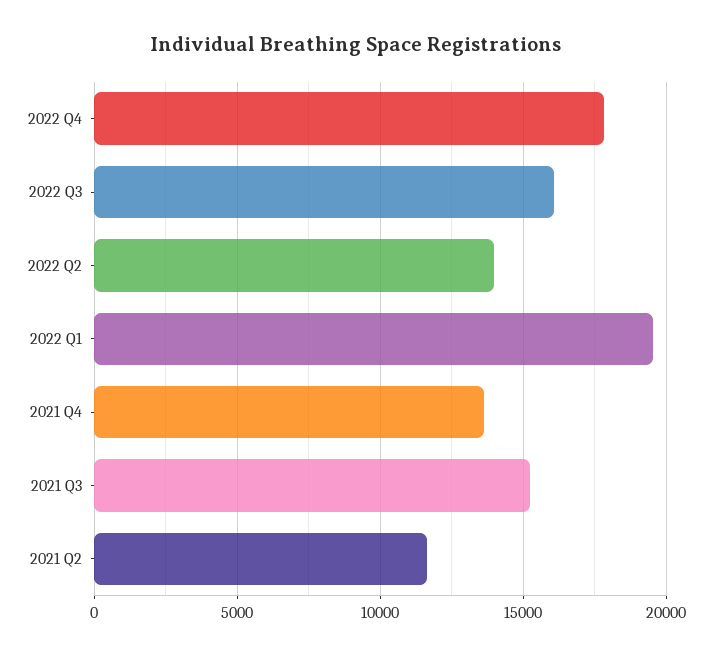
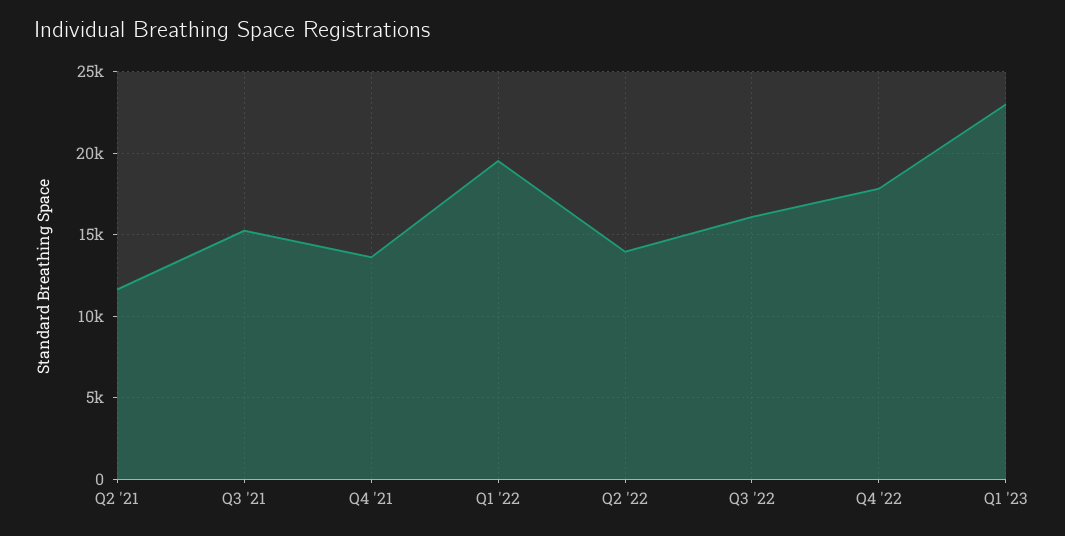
Q1 '23: none -> 23000

